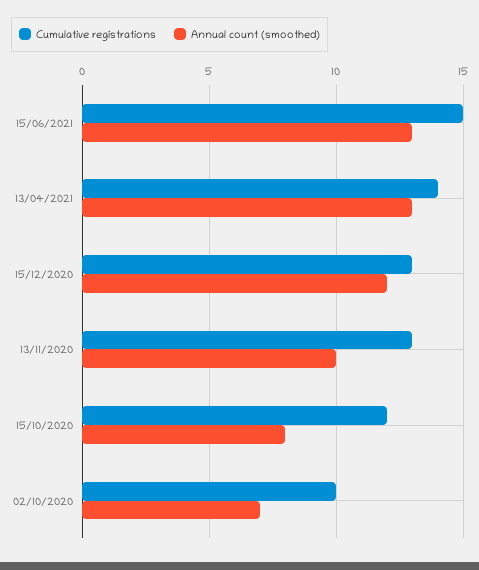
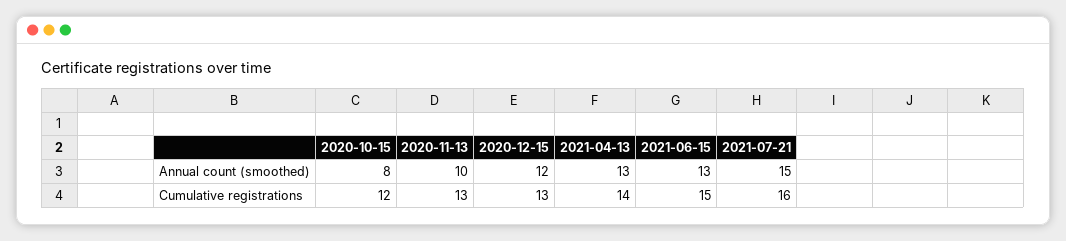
Cumulative registrations, 02/10/2020: 10 -> none
Annual count (smoothed), 02/10/2020: 7 -> none
Annual count (smoothed), 2021-07-21: none -> 15
Cumulative registrations, 2021-07-21: none -> 16

